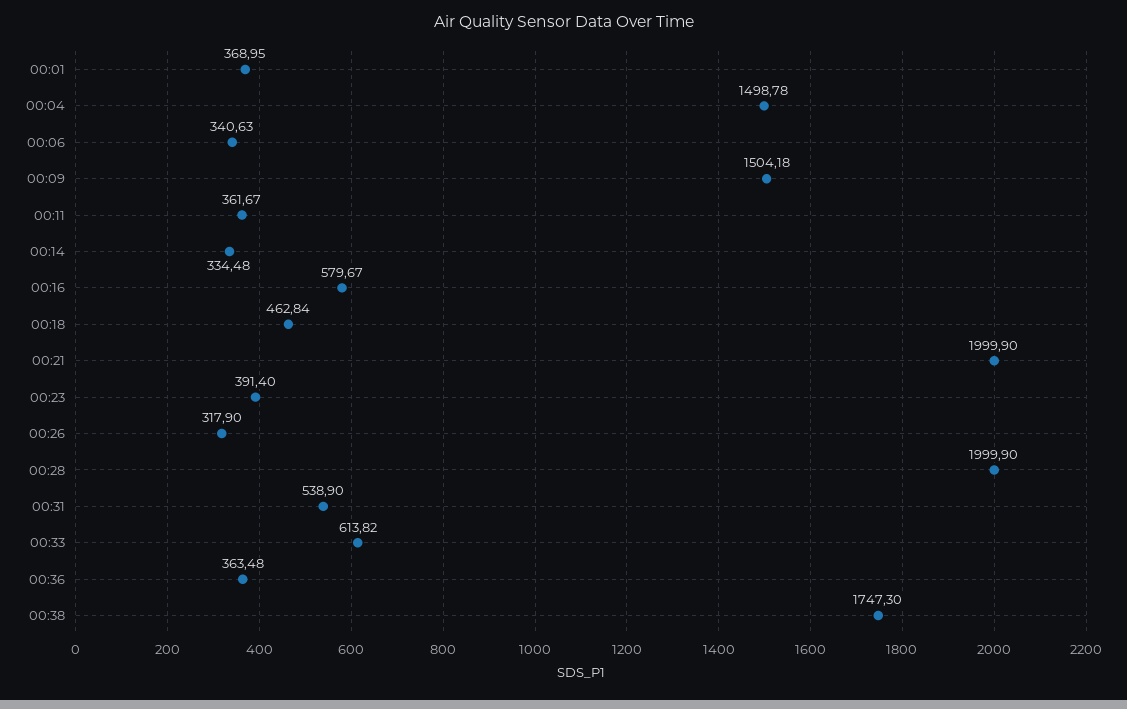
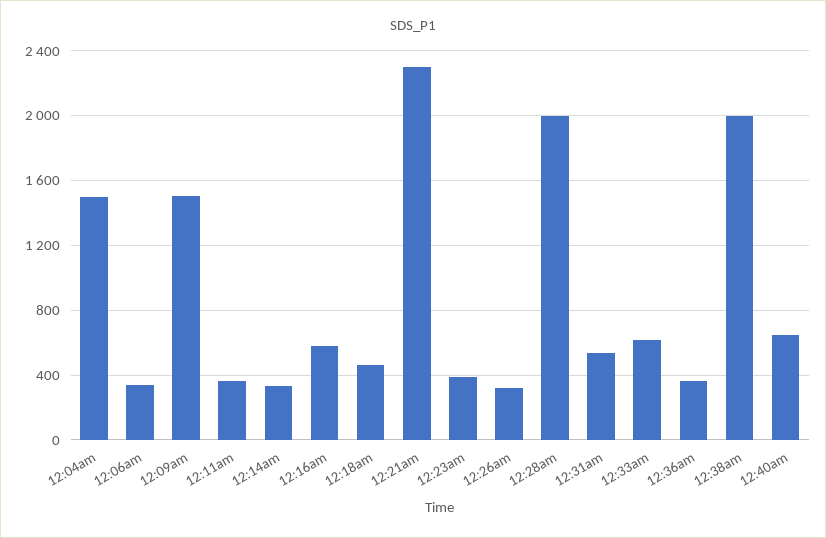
00:01: 368.95 -> none
00:21: 1999.9 -> 2300
00:38: 1747.3 -> 2000
12:40am: none -> 650

